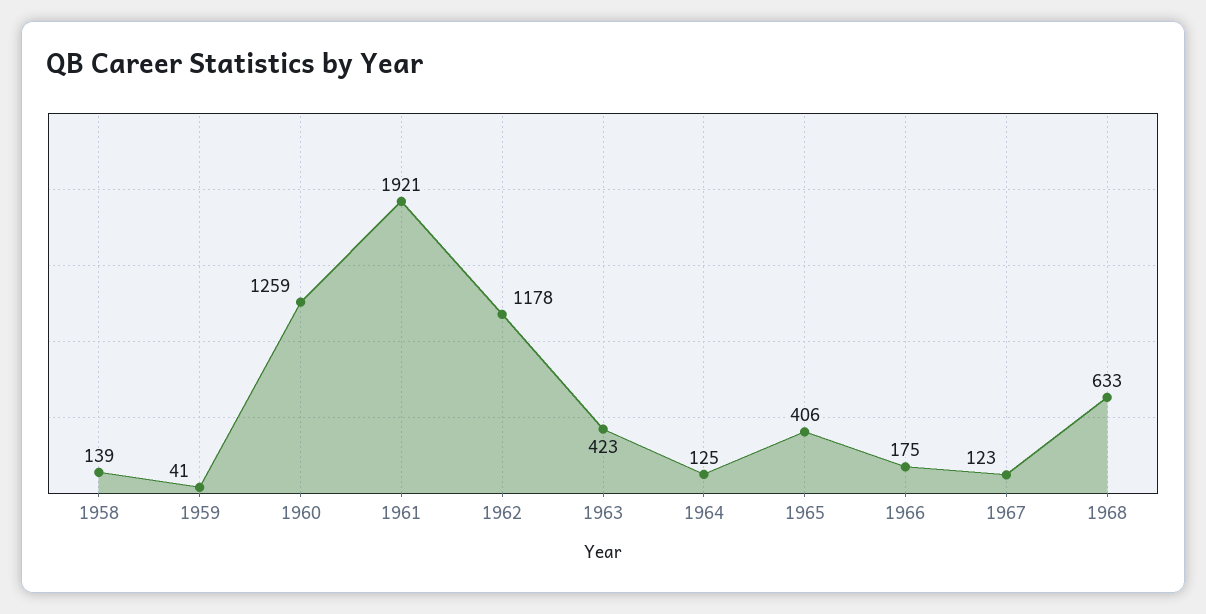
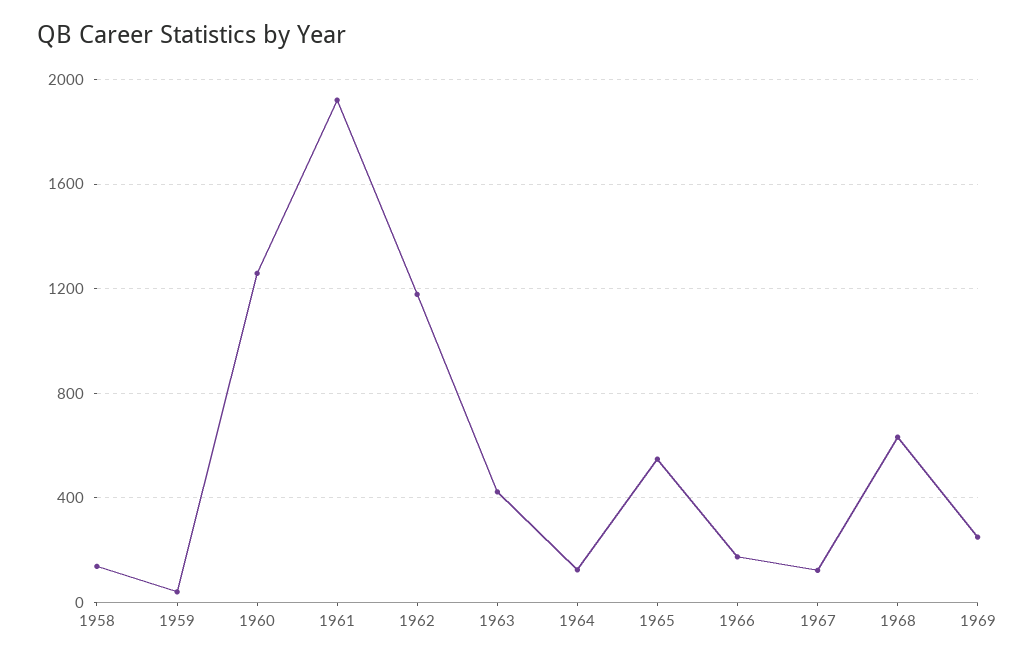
1965: 406 -> 550
1969: none -> 250

